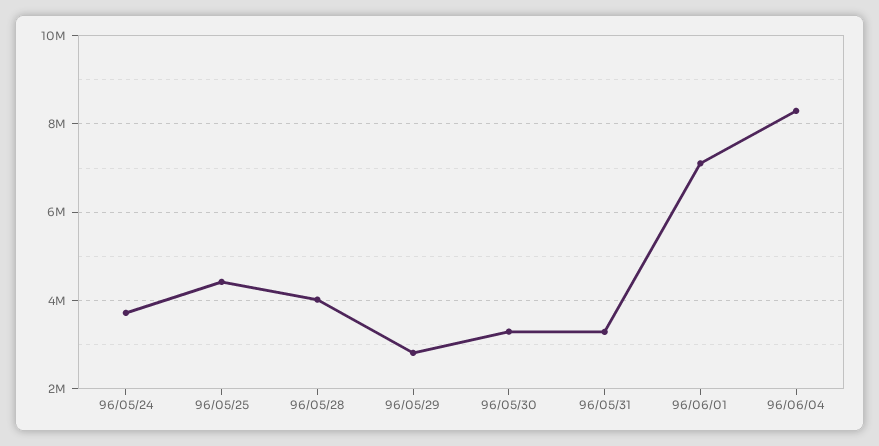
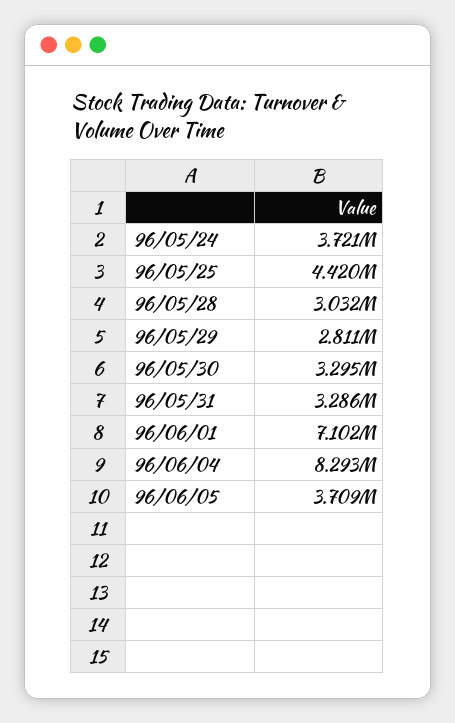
96/05/28: 4000000 -> 3032000
96/06/05: none -> 3709000

